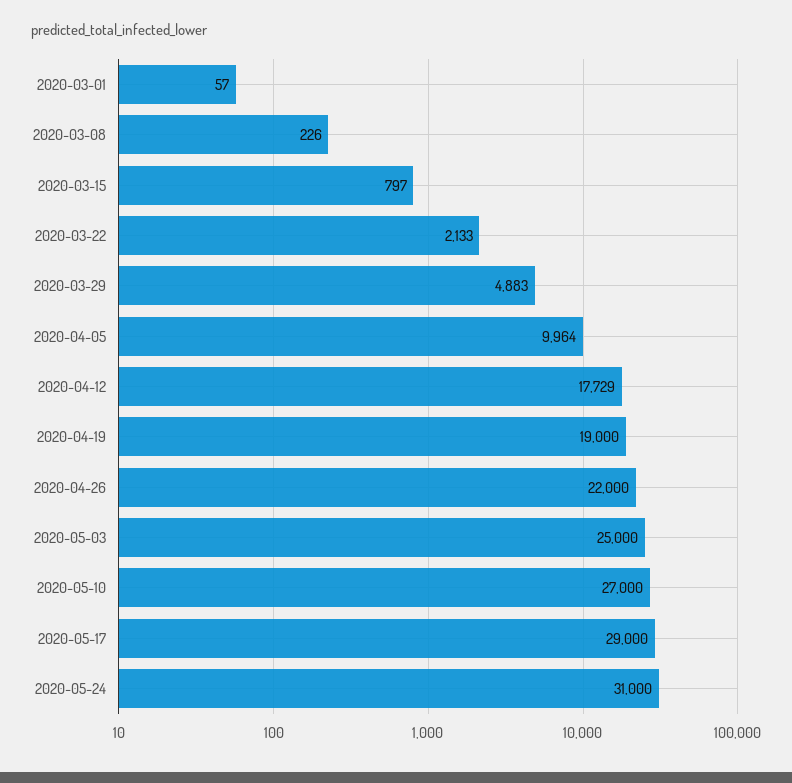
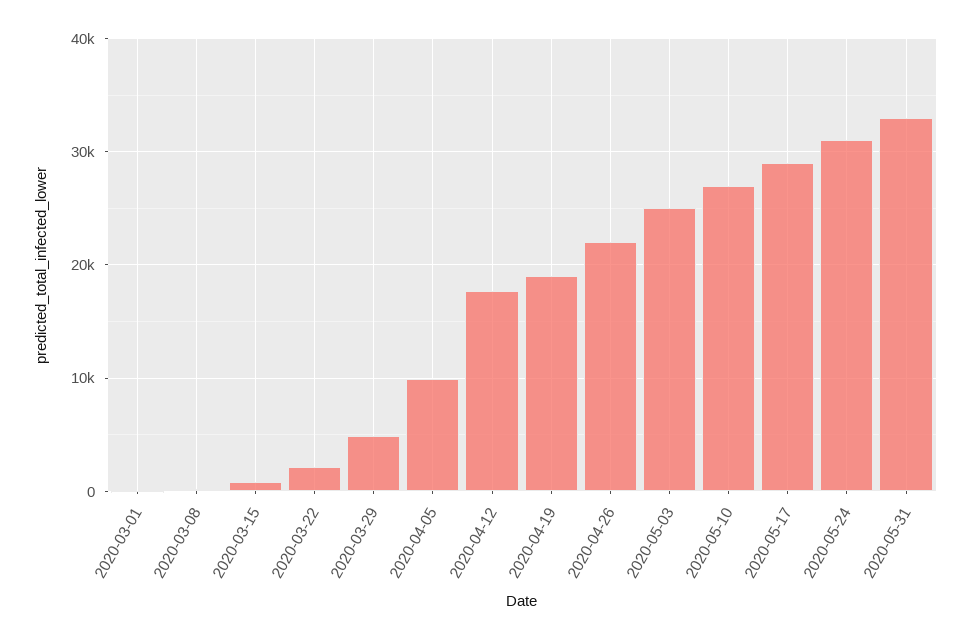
2020-05-31: none -> 33000

